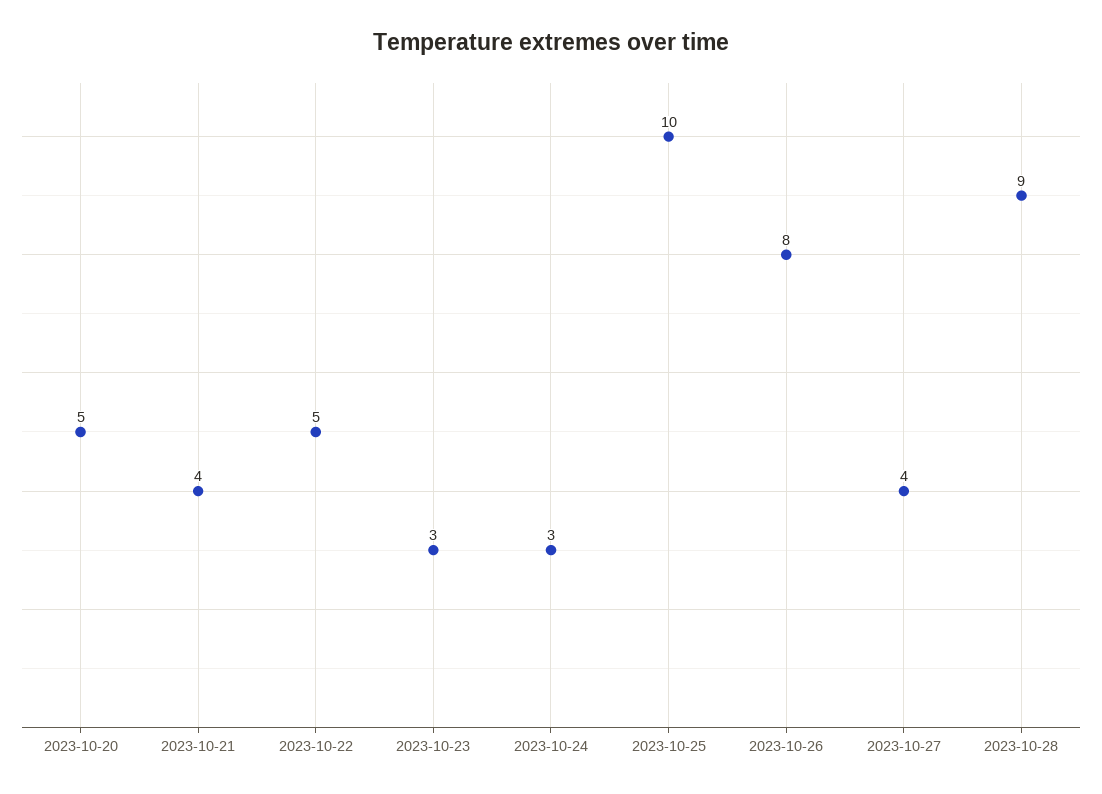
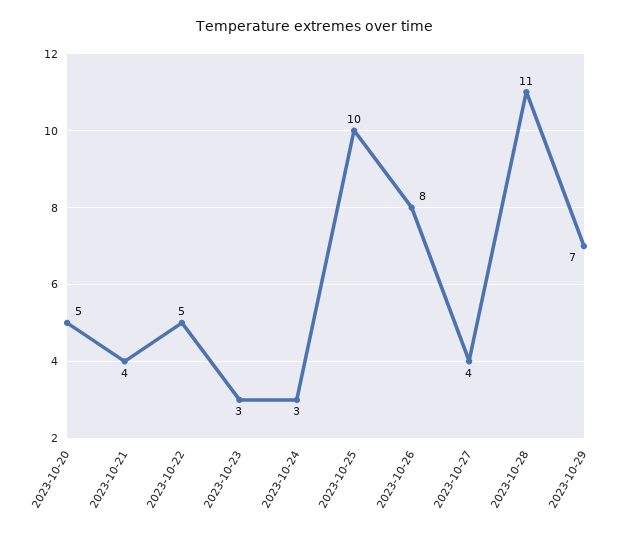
2023-10-28: 9 -> 11
2023-10-29: none -> 7

